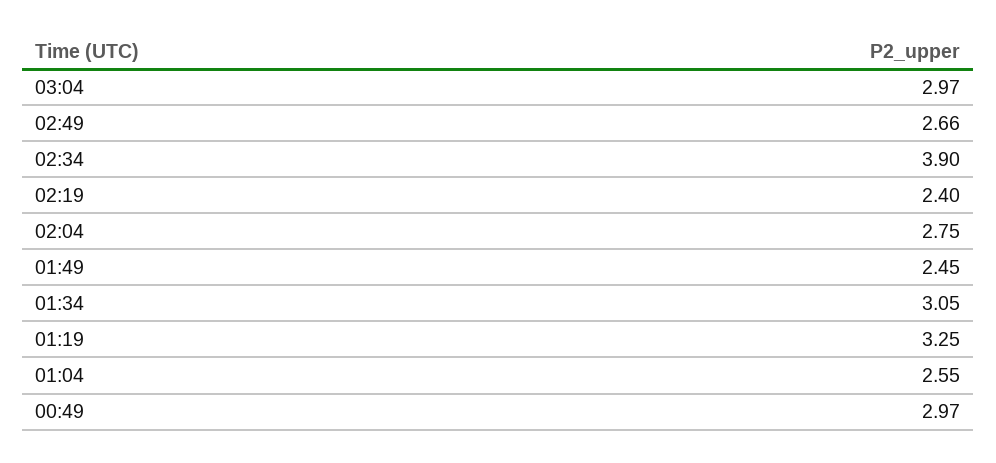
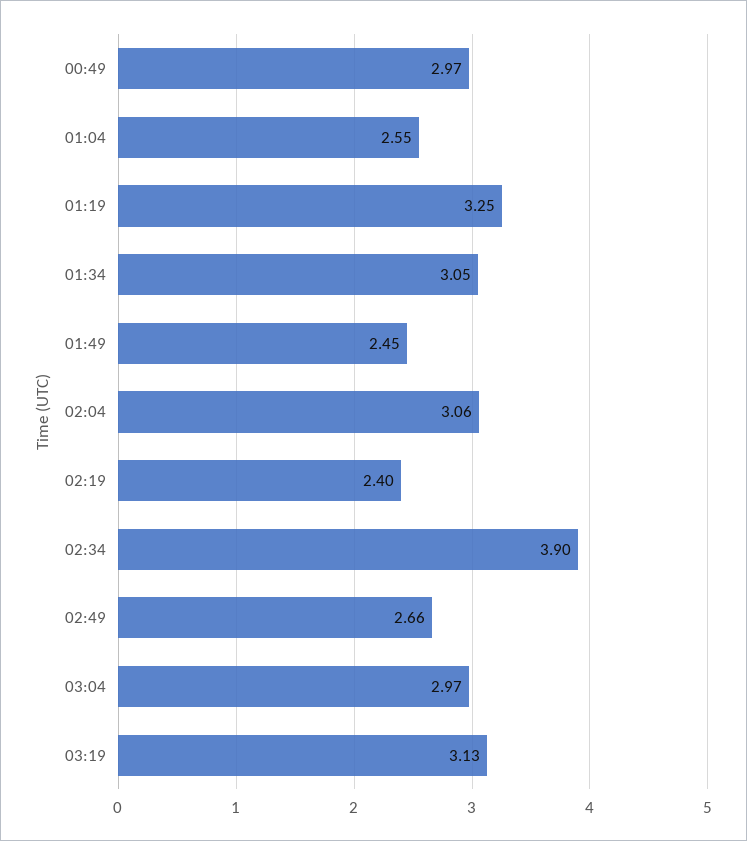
02:04: 2.75 -> 3.06
03:19: none -> 3.13

